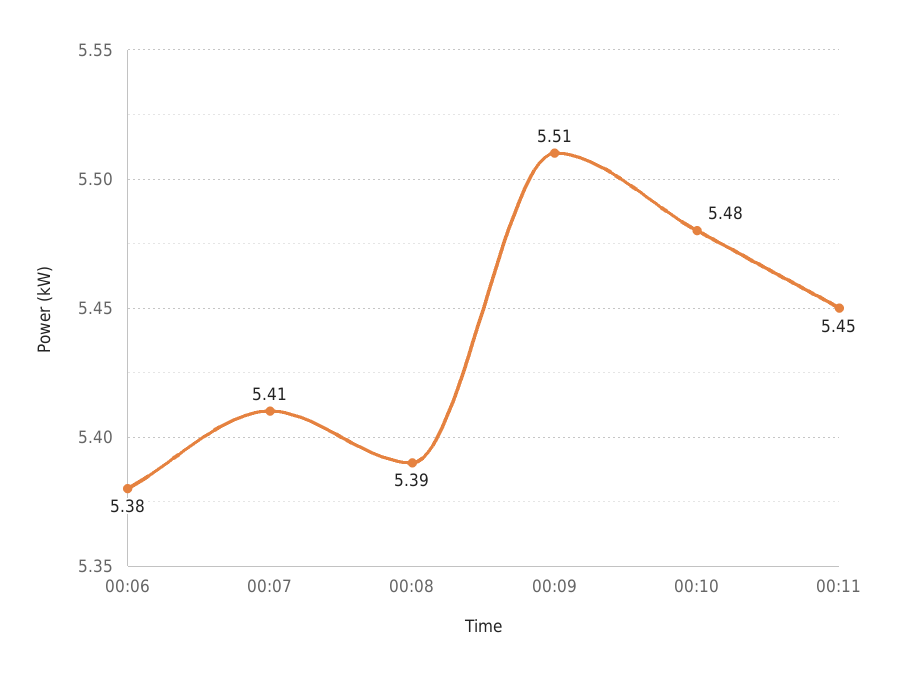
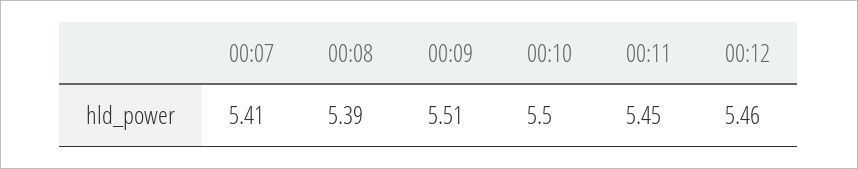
00:06: 5.38 -> none
00:10: 5.48 -> 5.5
00:12: none -> 5.46

